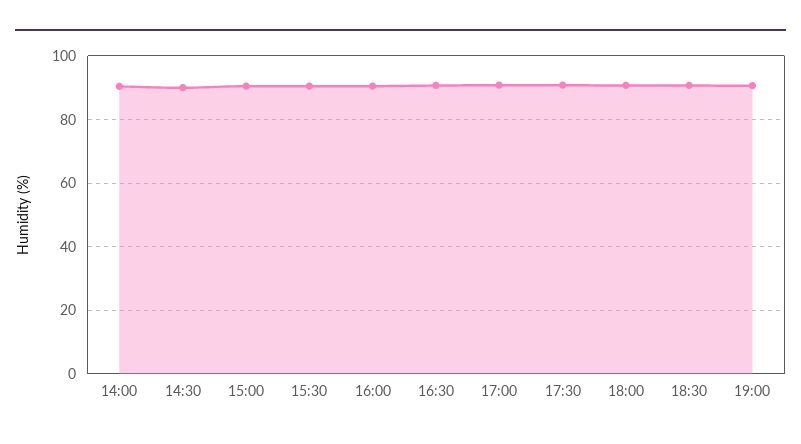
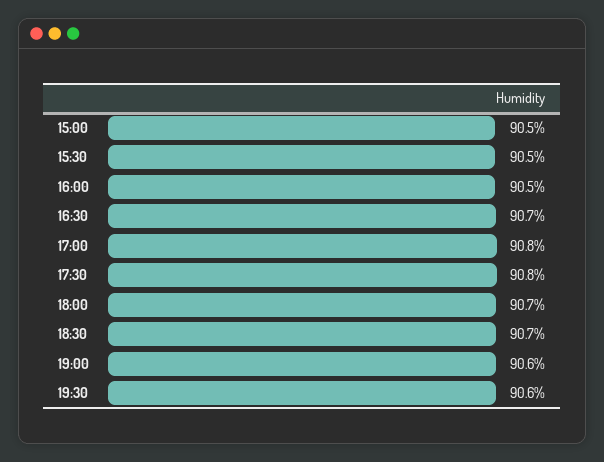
14:00: 90 -> none
14:30: 90 -> none
19:30: none -> 90.6

